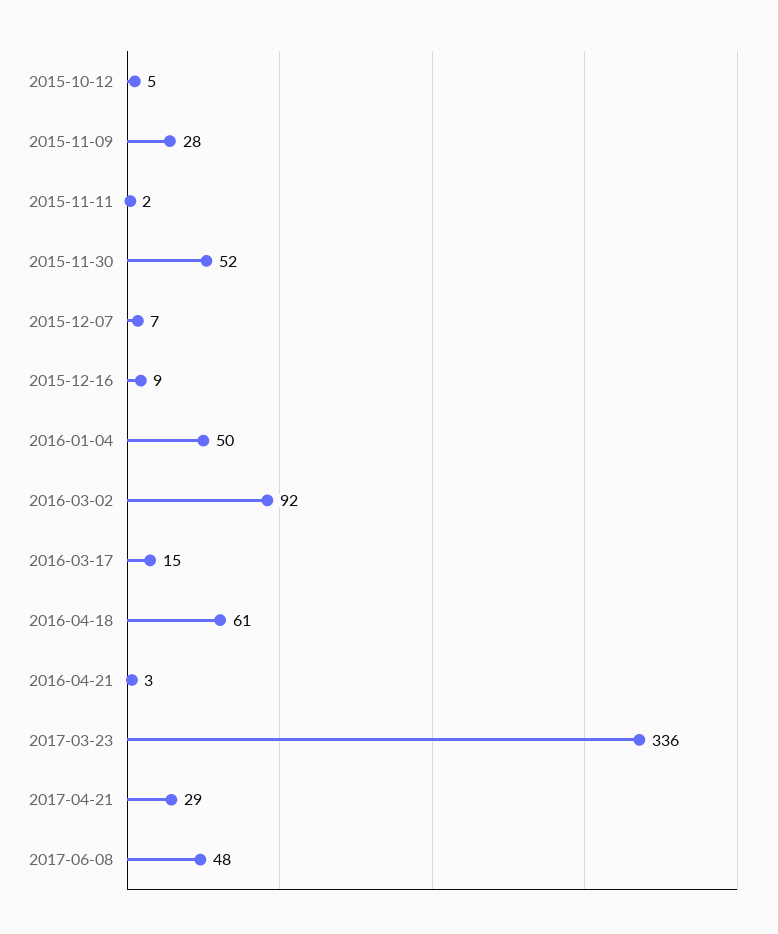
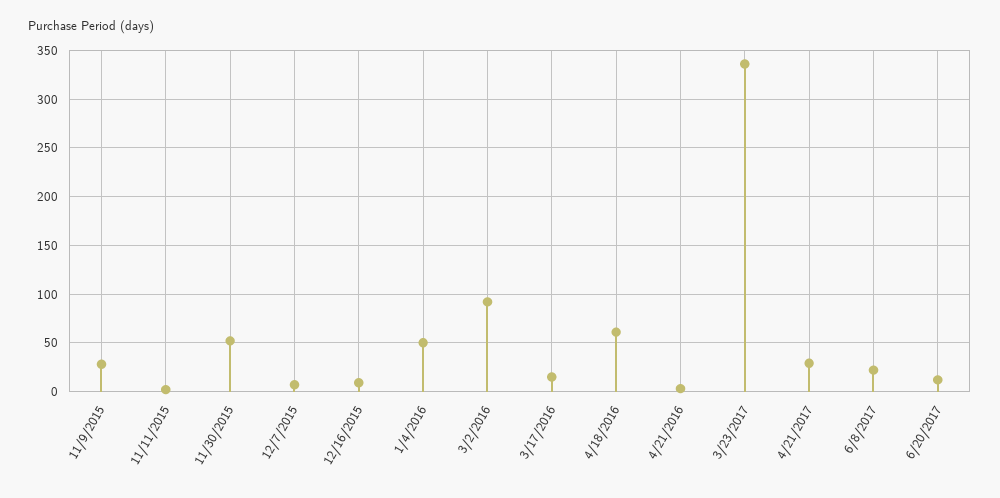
2015-10-12: 5 -> none
2017-06-08: 48 -> 20
6/20/2017: none -> 10

